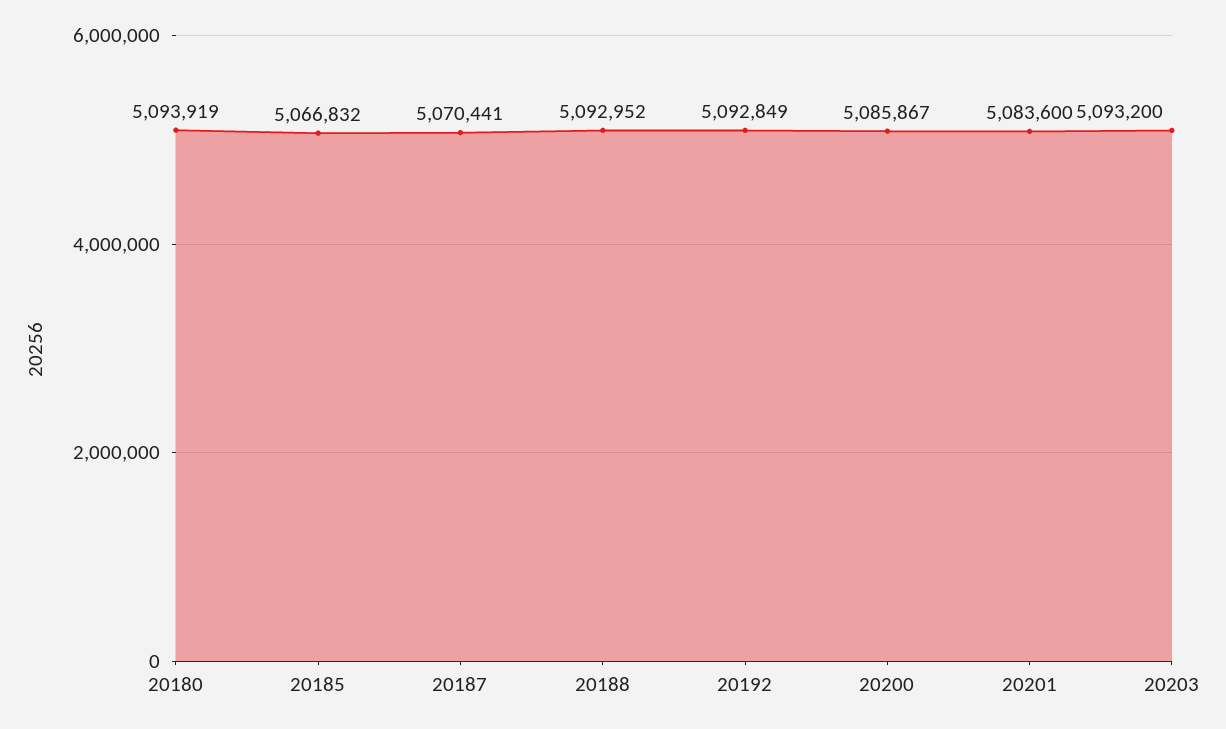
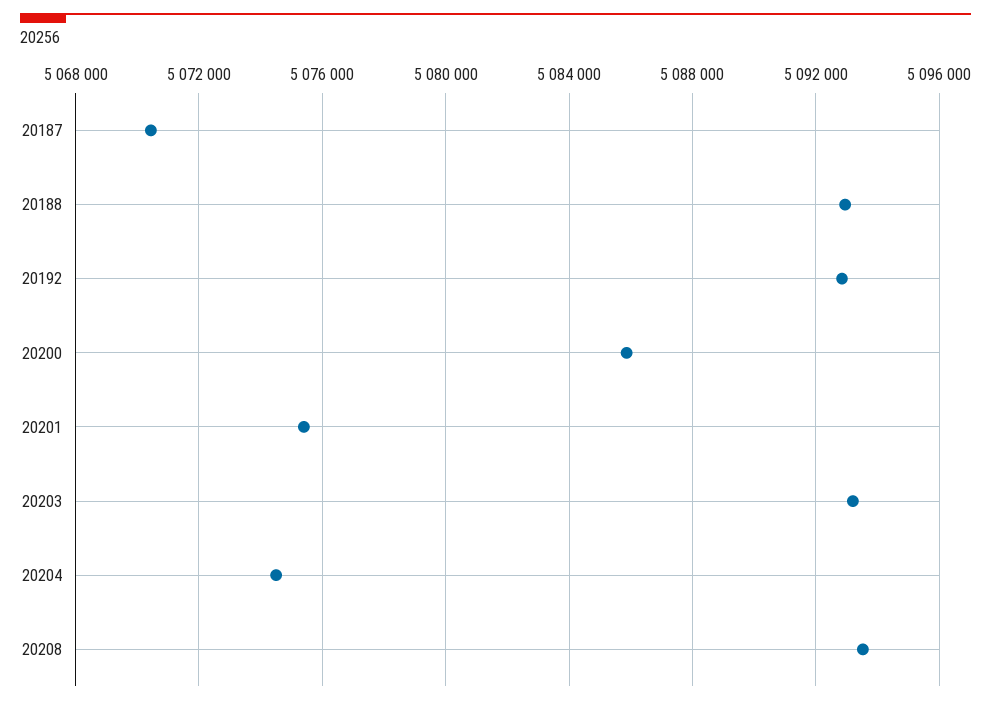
20180: 5093919 -> none
20185: 5066832 -> none
20201: 5083600 -> 5075500
20204: none -> 5074500
20208: none -> 5093500

